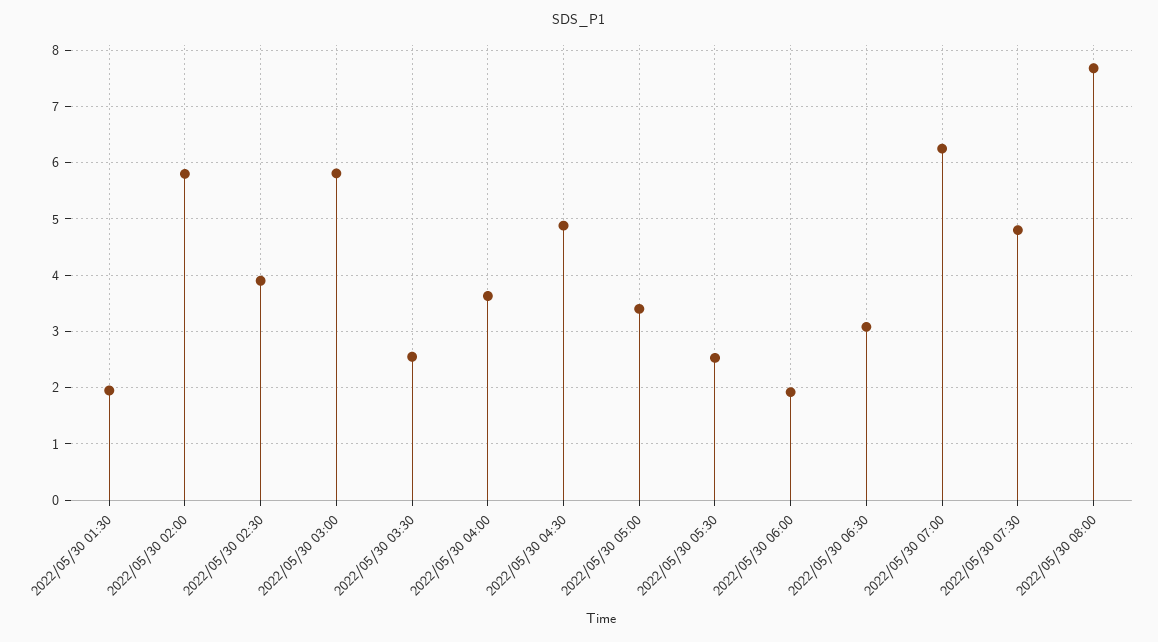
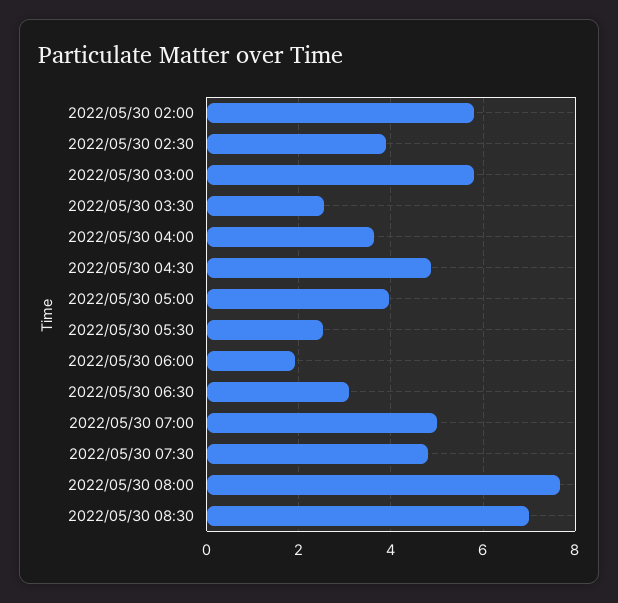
2022/05/30 01:30: 2 -> none
2022/05/30 05:00: 3.4 -> 4
2022/05/30 07:00: 6.2 -> 5
2022/05/30 08:30: none -> 7

